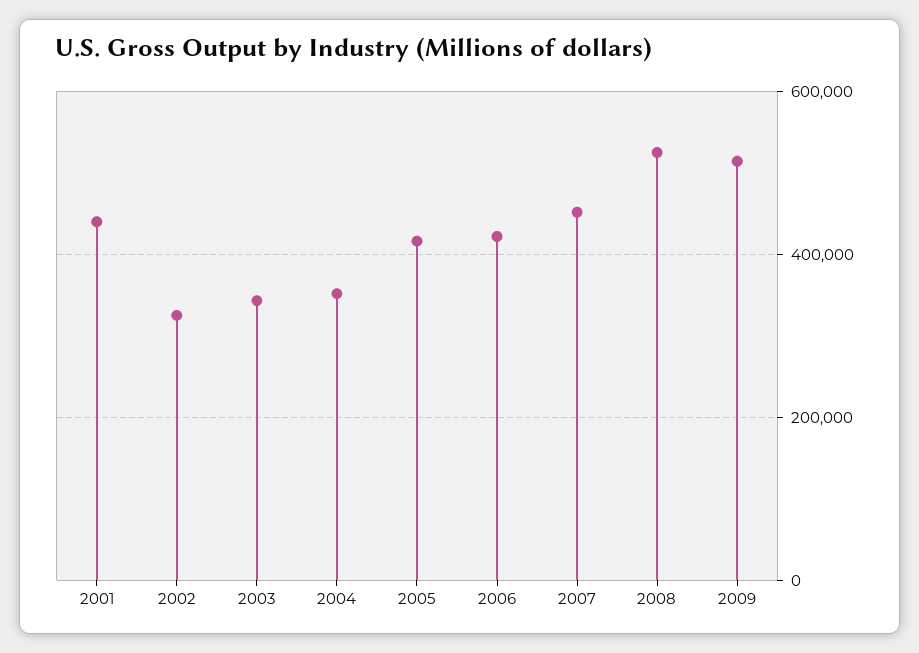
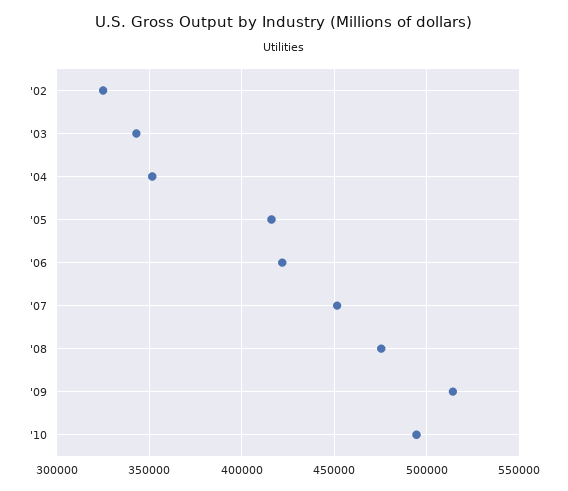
2001: 440000 -> none
2008: 520000 -> 475000
'10: none -> 495000

